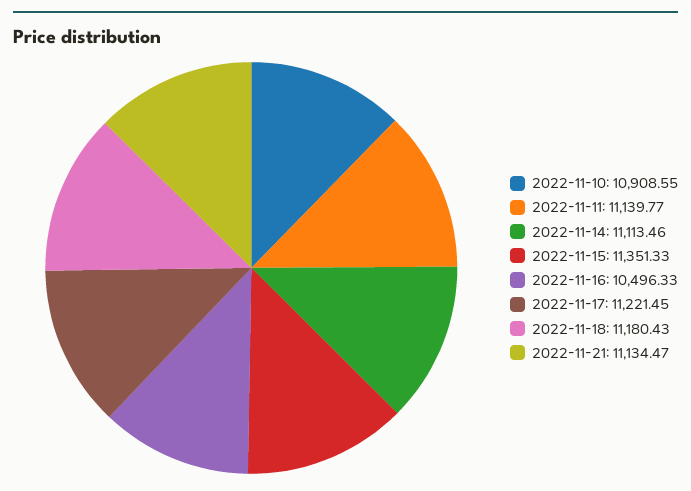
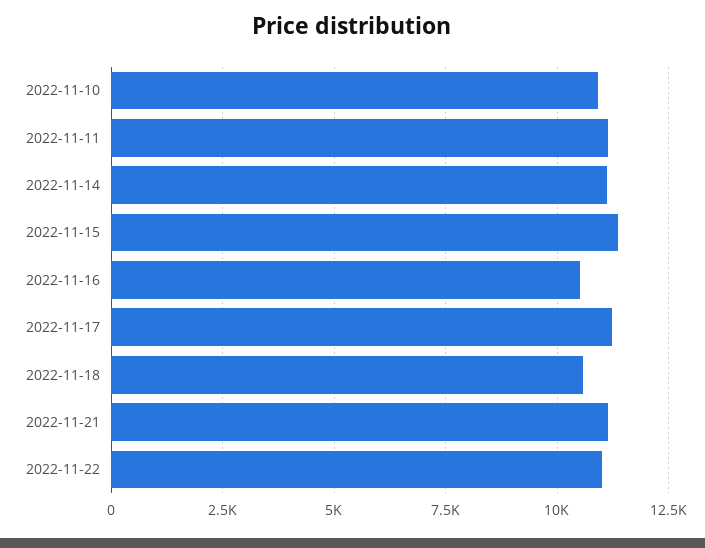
2022-11-18: 11180.43 -> 10500
2022-11-22: none -> 11000

